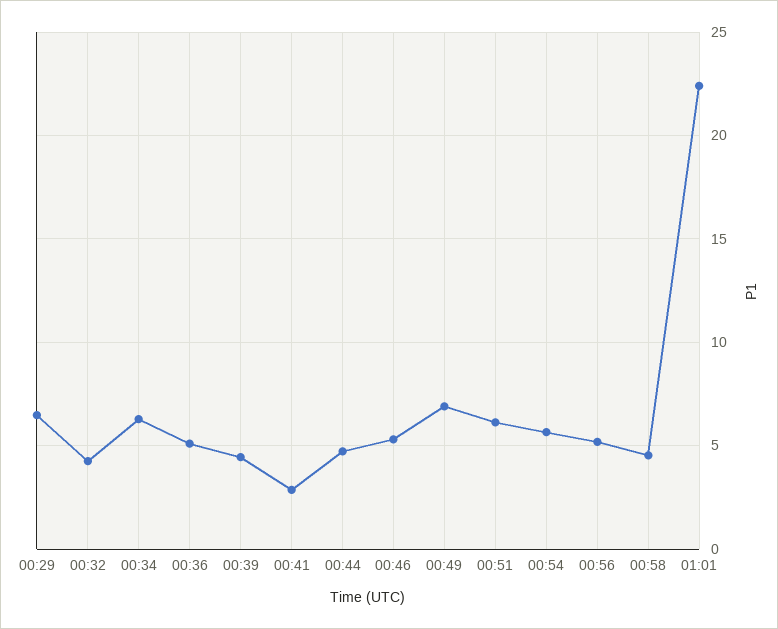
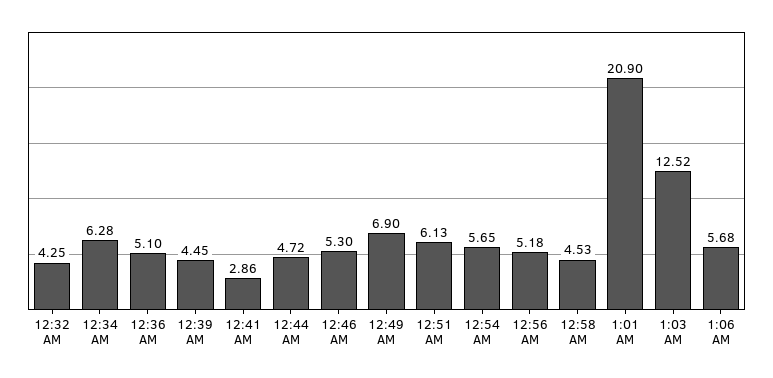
00:29: 6.5 -> none
01:01: 22.5 -> 20.9
1:03 AM: none -> 12.52
1:06 AM: none -> 5.68

